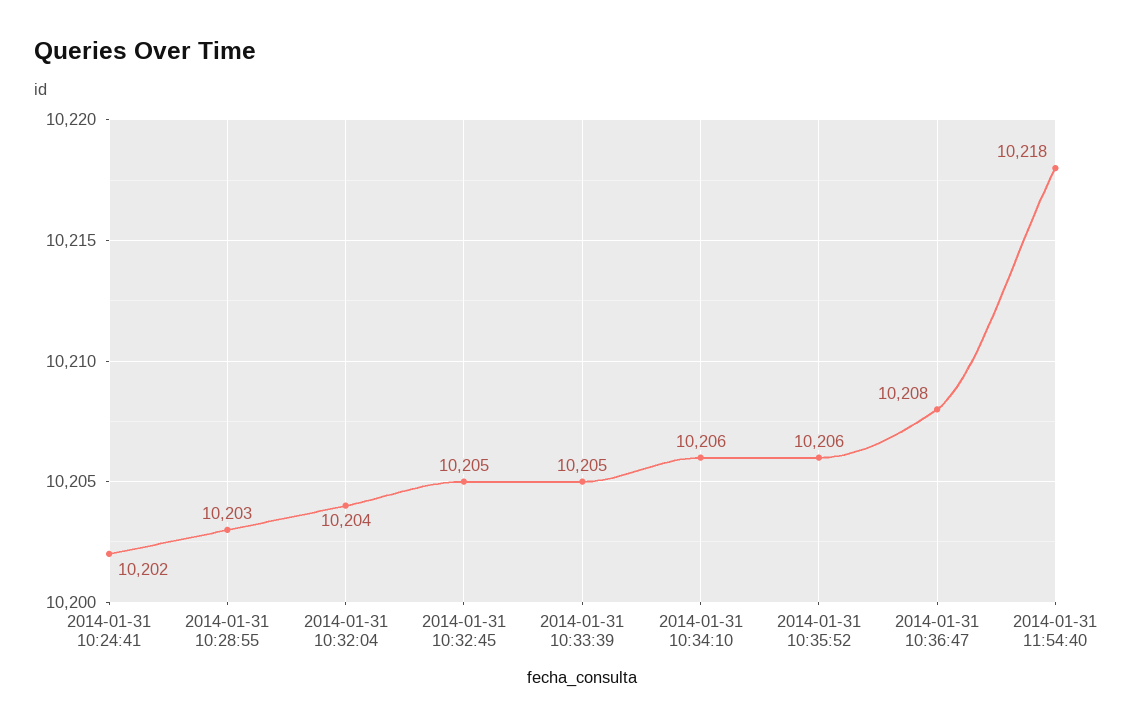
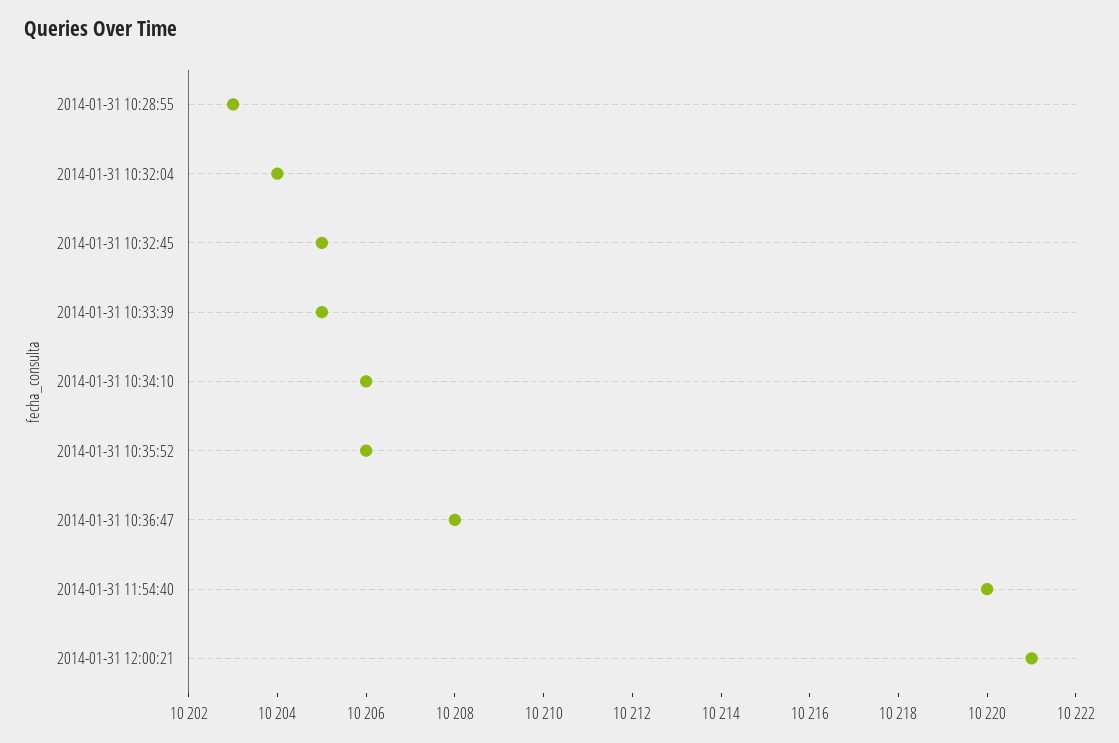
2014-01-31 10:24:41: 10202 -> none
2014-01-31 11:54:40: 10218 -> 10220
2014-01-31 12:00:21: none -> 10221

